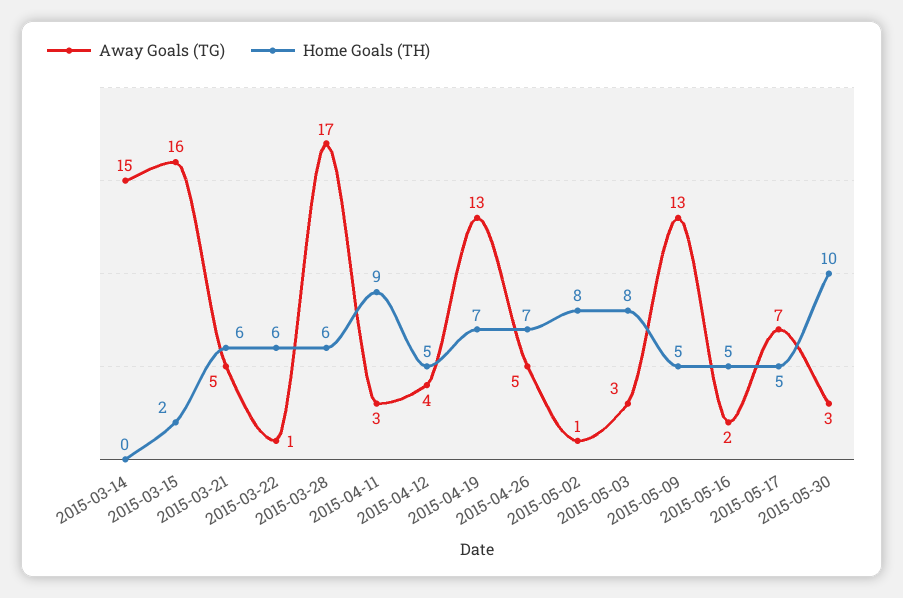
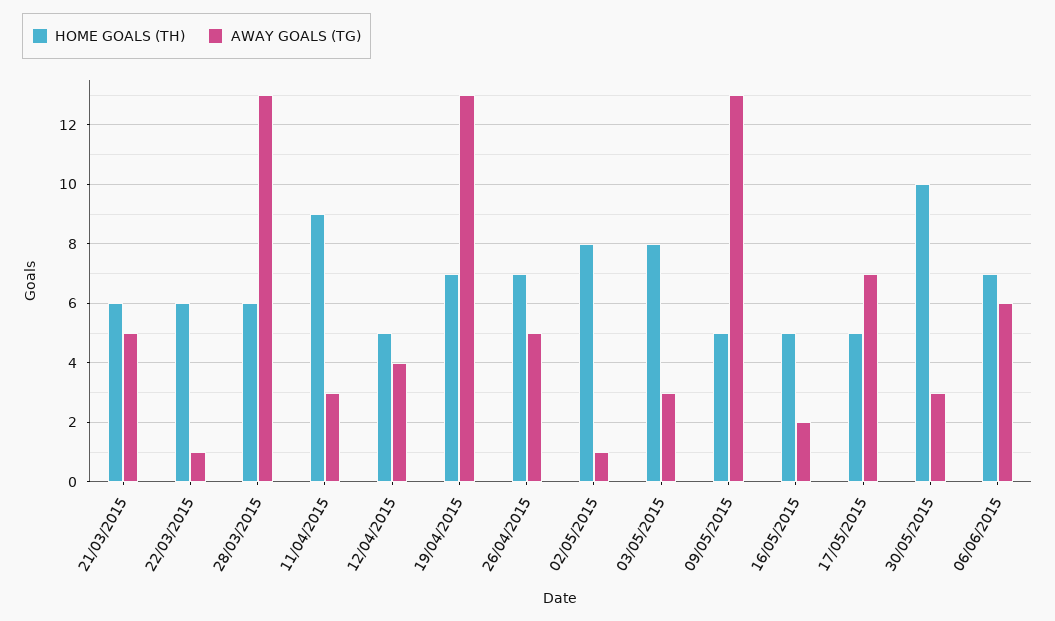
Away Goals (TG), 2015-03-14: 15 -> none
Home Goals (TH), 2015-03-14: 0 -> none
Away Goals (TG), 2015-03-15: 16 -> none
Home Goals (TH), 2015-03-15: 2 -> none
Away Goals (TG), 2015-03-28: 17 -> 13
Home Goals (TH), 06/06/2015: none -> 7
Away Goals (TG), 06/06/2015: none -> 6

